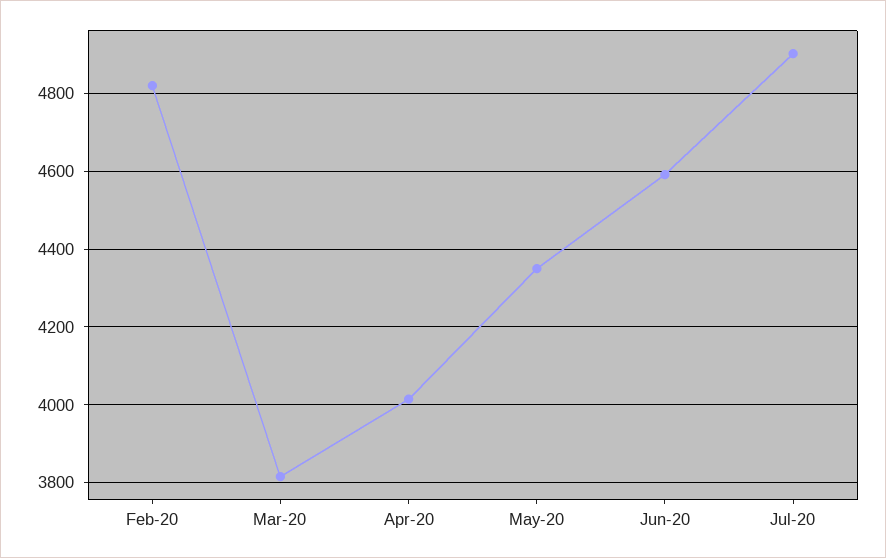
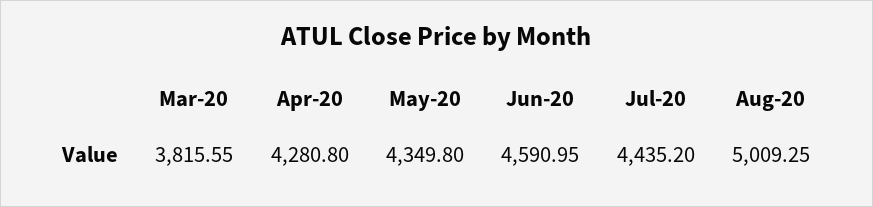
Feb-20: 4820 -> none
Apr-20: 4020 -> 4280.8
Jul-20: 4900 -> 4435.2
Aug-20: none -> 5009.25

